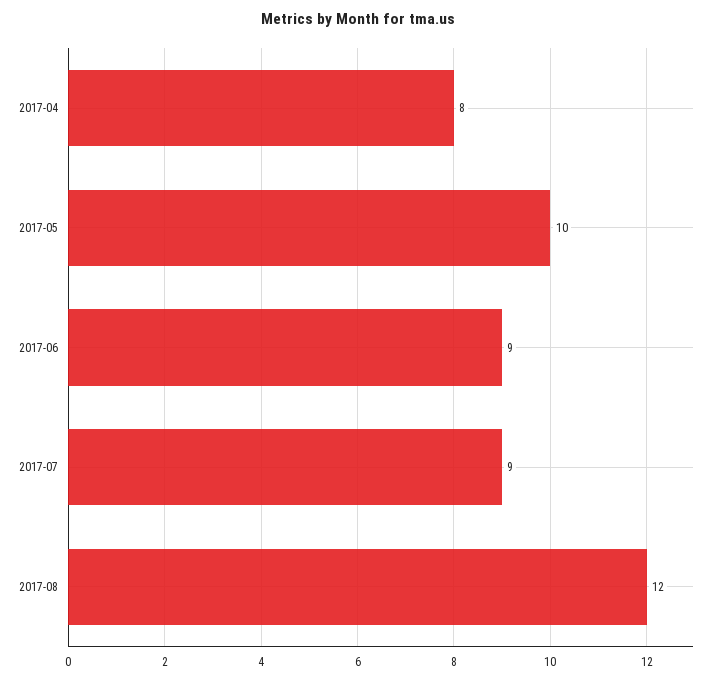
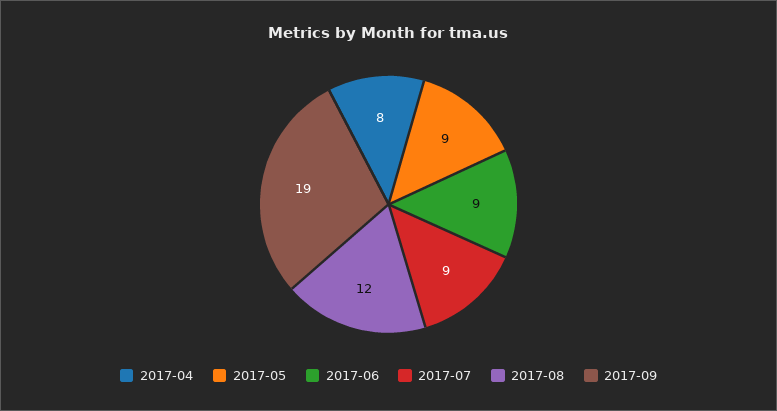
2017-05: 10 -> 9
2017-09: none -> 19

